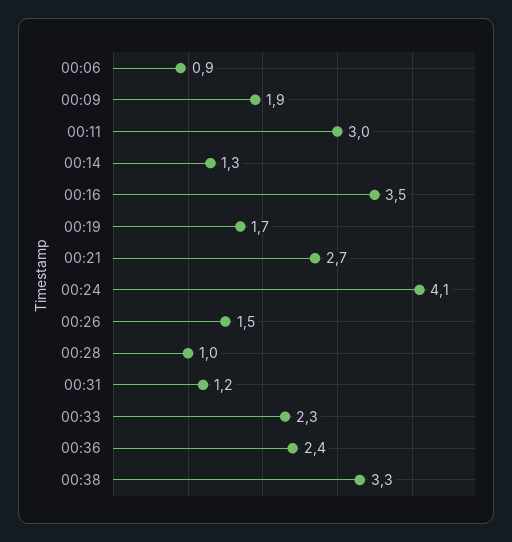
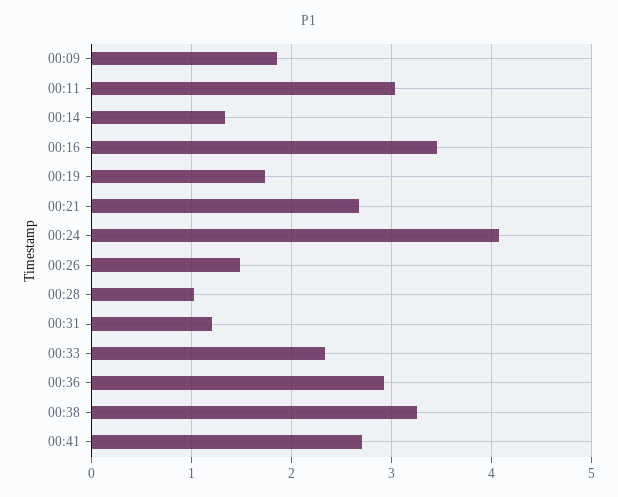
00:06: 0.9 -> none
00:36: 2.4 -> 2.9
00:41: none -> 2.7

